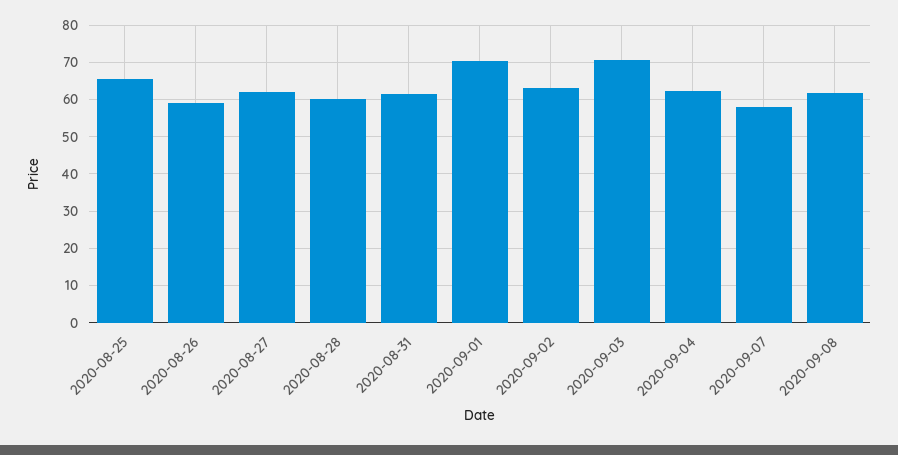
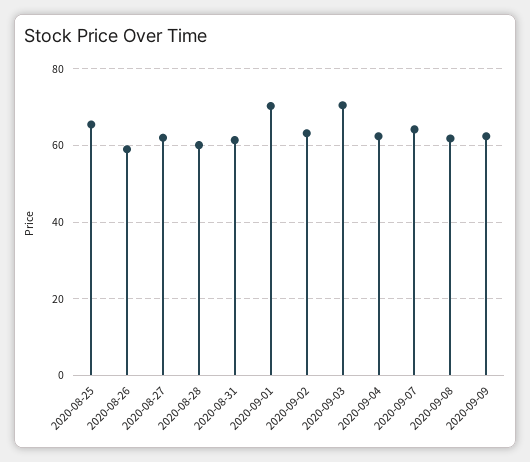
2020-09-07: 58 -> 64
2020-09-09: none -> 62

